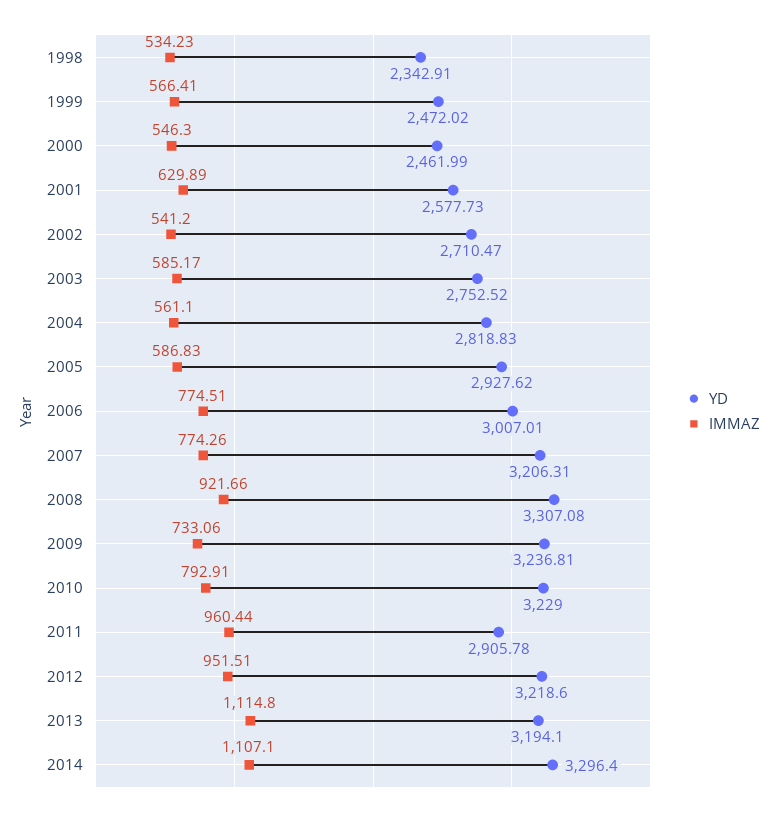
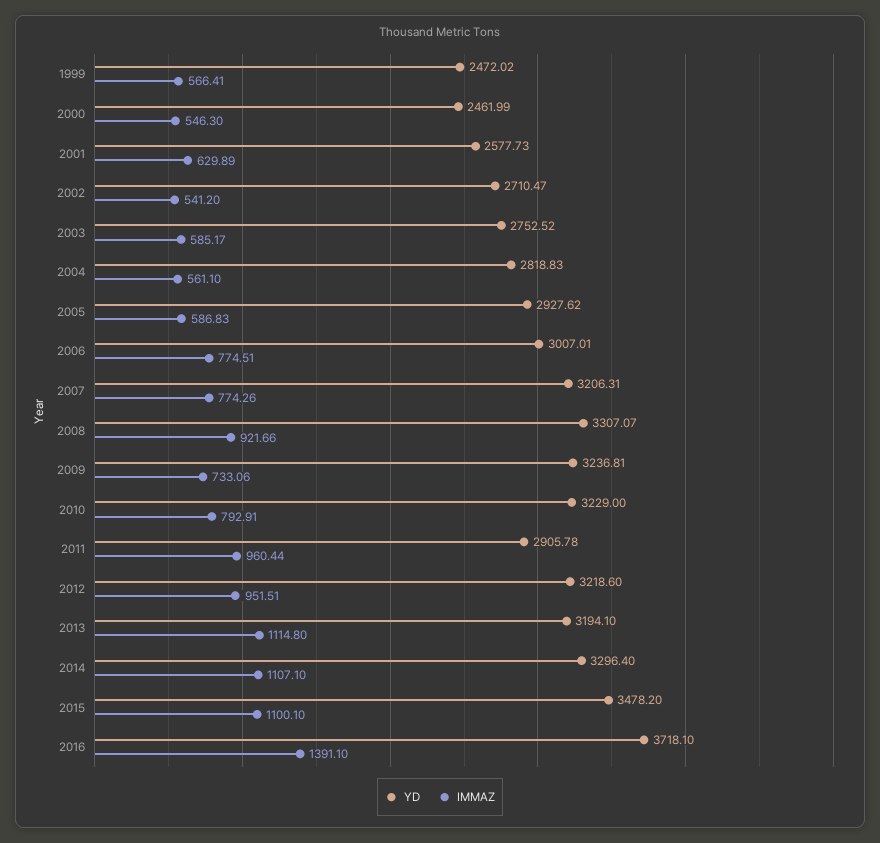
YD, 1998: 2342.91 -> none
IMMAZ, 1998: 534.23 -> none
YD, 2008: 3307.08 -> 3307.07
YD, 2015: none -> 3478.2
IMMAZ, 2015: none -> 1100.1
YD, 2016: none -> 3718.1
IMMAZ, 2016: none -> 1391.1

